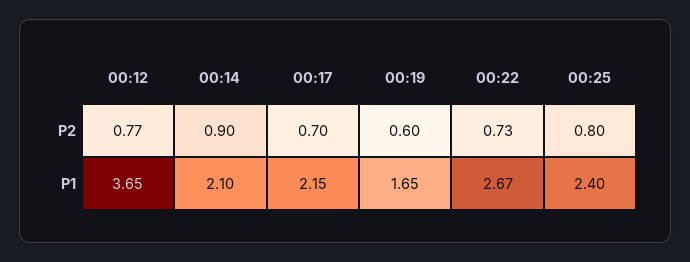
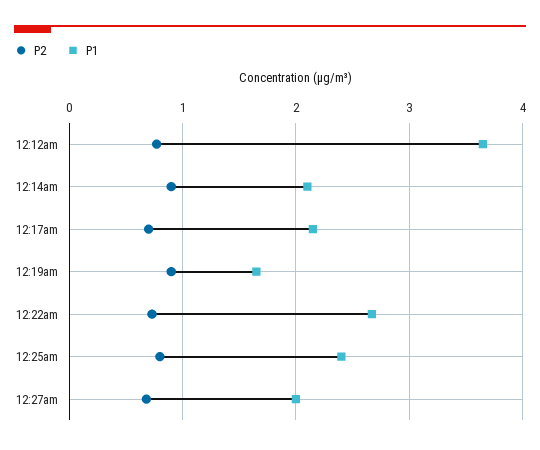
P2, 00:19: 0.6 -> 0.9
P2, 12:27am: none -> 0.7
P1, 12:27am: none -> 2

